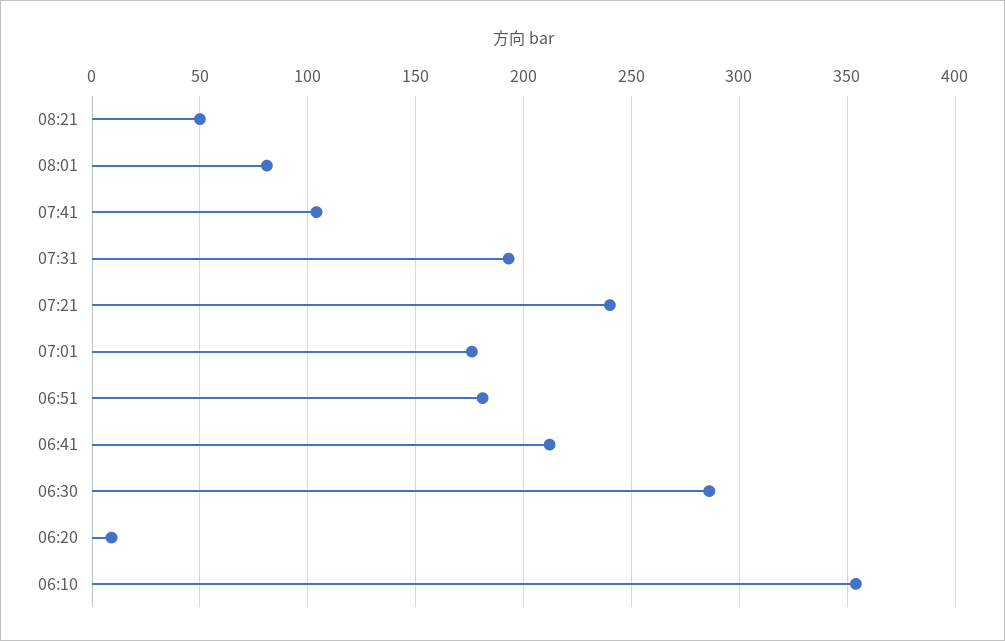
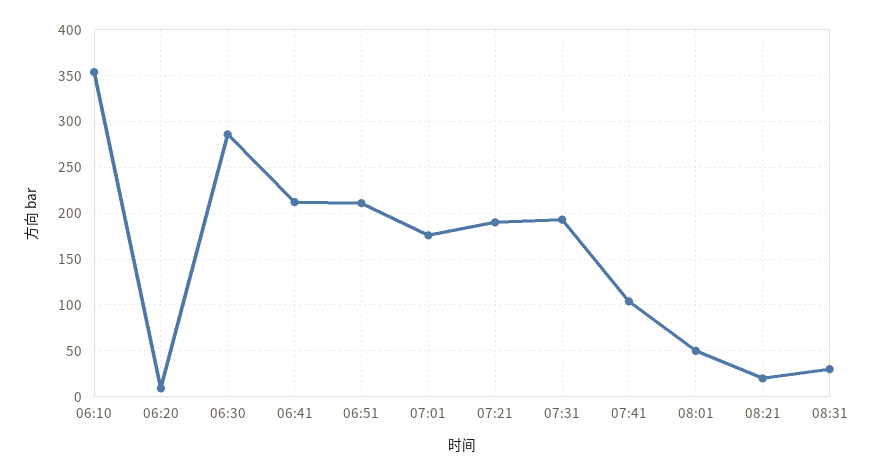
08:21: 50 -> 20
08:01: 80 -> 50
07:21: 240 -> 190
06:51: 180 -> 210
08:31: none -> 30

